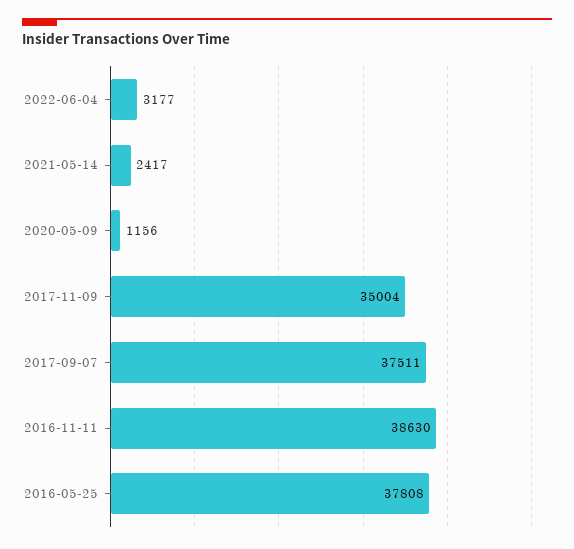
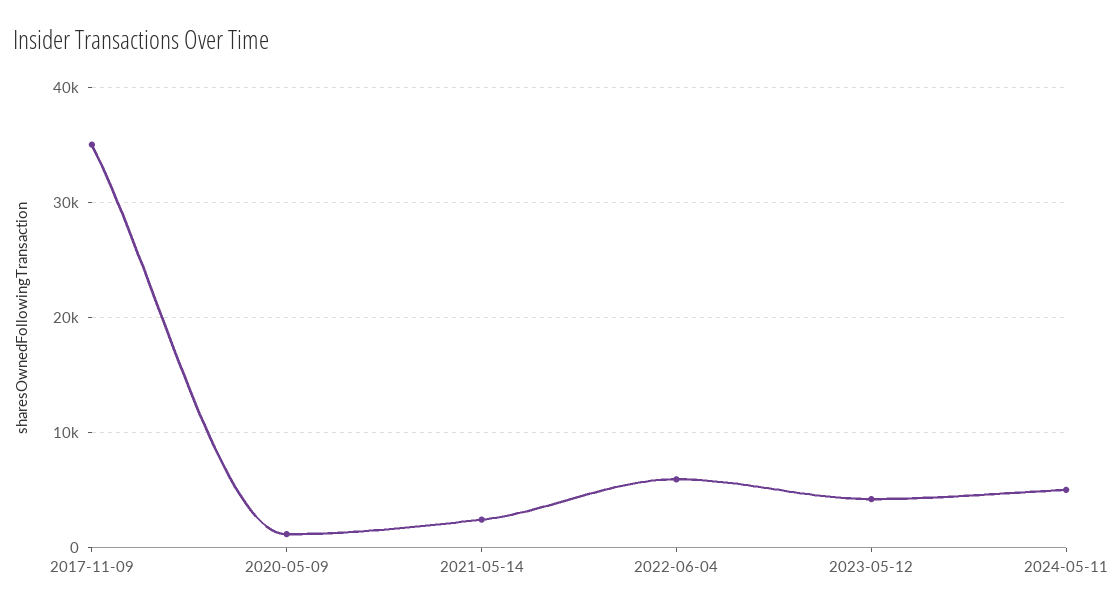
2022-06-04: 3177 -> 6000
2017-09-07: 37511 -> none
2016-11-11: 38630 -> none
2016-05-25: 37808 -> none
2023-05-12: none -> 4000
2024-05-11: none -> 5000

